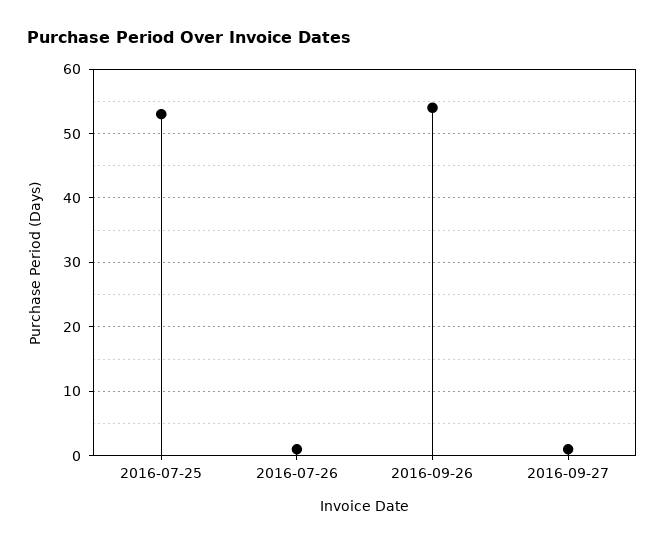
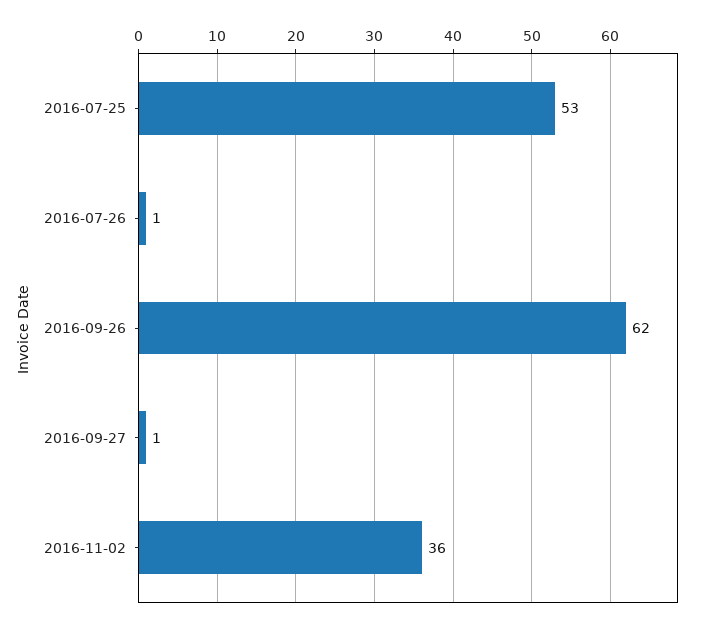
2016-09-26: 54 -> 62
2016-11-02: none -> 36

